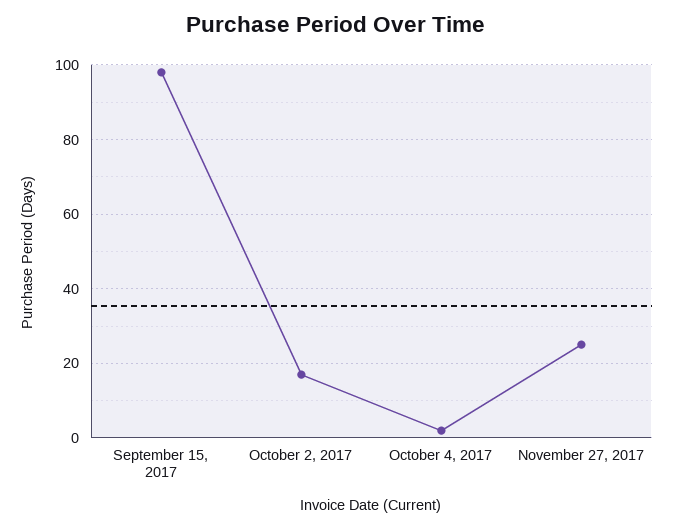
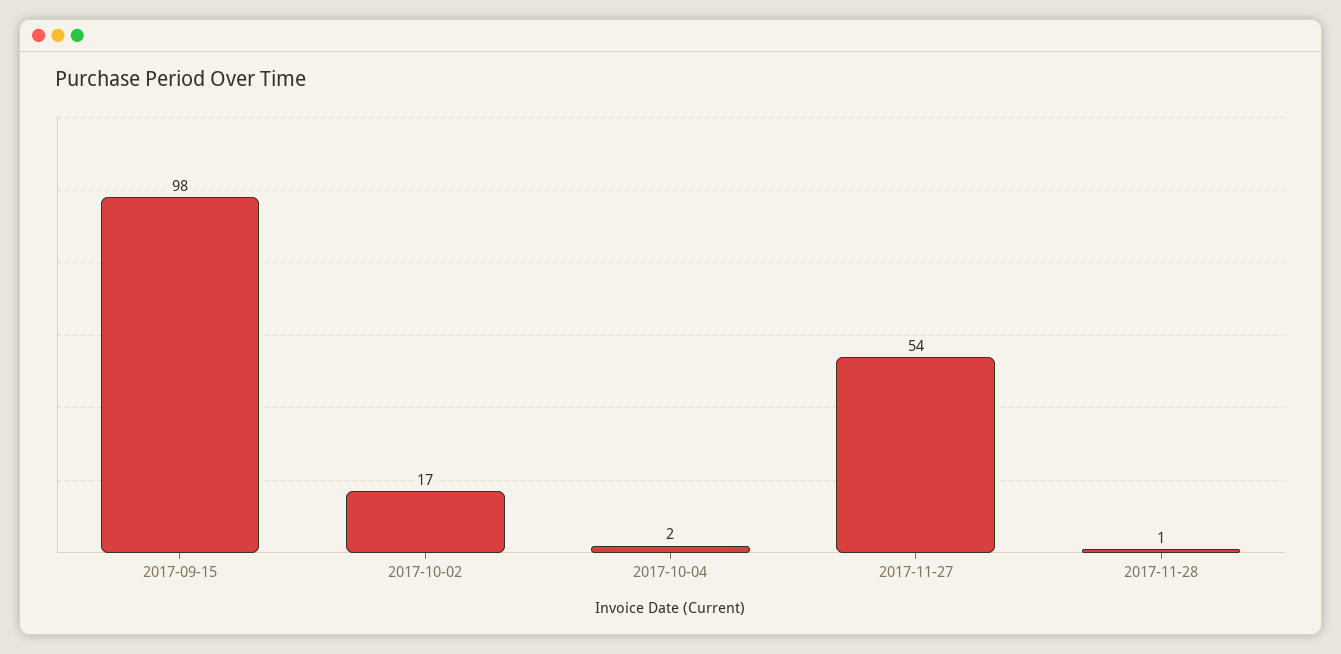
November 27, 2017: 25 -> 54
2017-11-28: none -> 1

